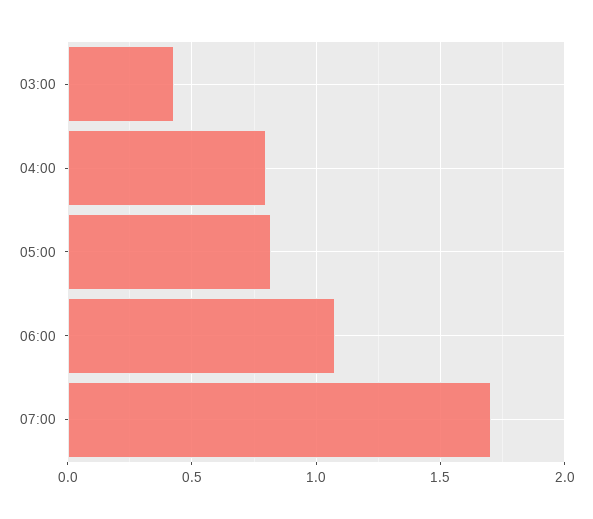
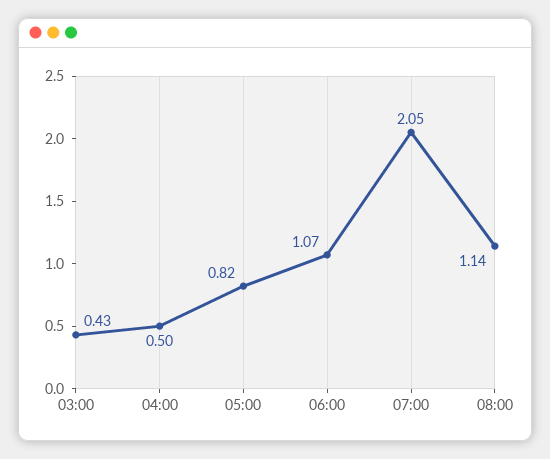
04:00: 0.8 -> 0.5
07:00: 1.7 -> 2.05
08:00: none -> 1.14

